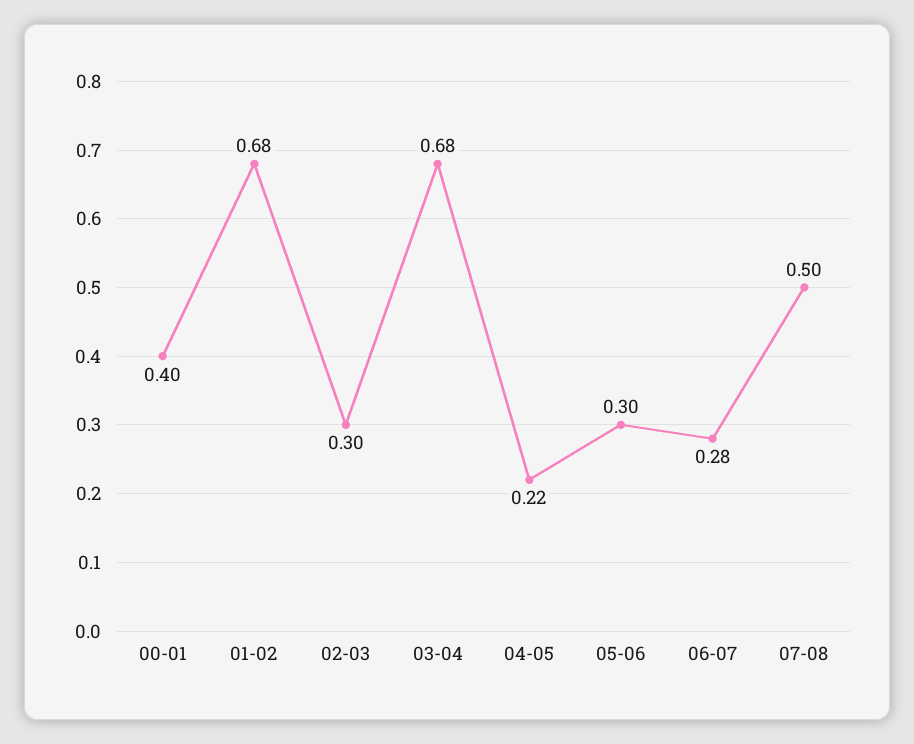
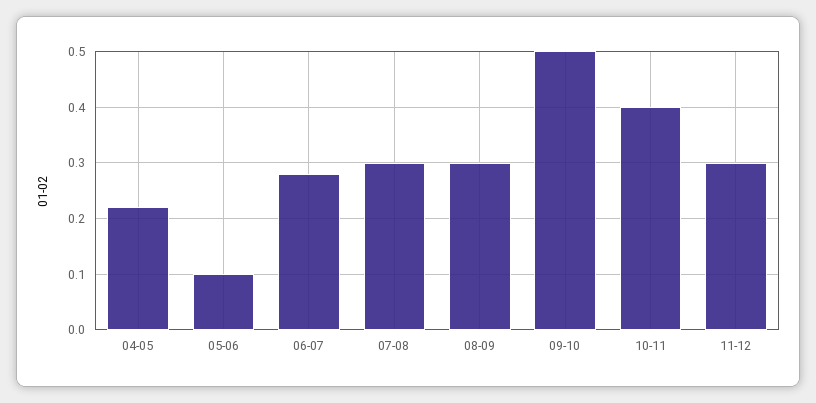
00-01: 0.4 -> none
01-02: 0.68 -> none
02-03: 0.3 -> none
03-04: 0.68 -> none
05-06: 0.3 -> 0.1
07-08: 0.5 -> 0.3
08-09: none -> 0.3
09-10: none -> 0.5
10-11: none -> 0.4
11-12: none -> 0.3

